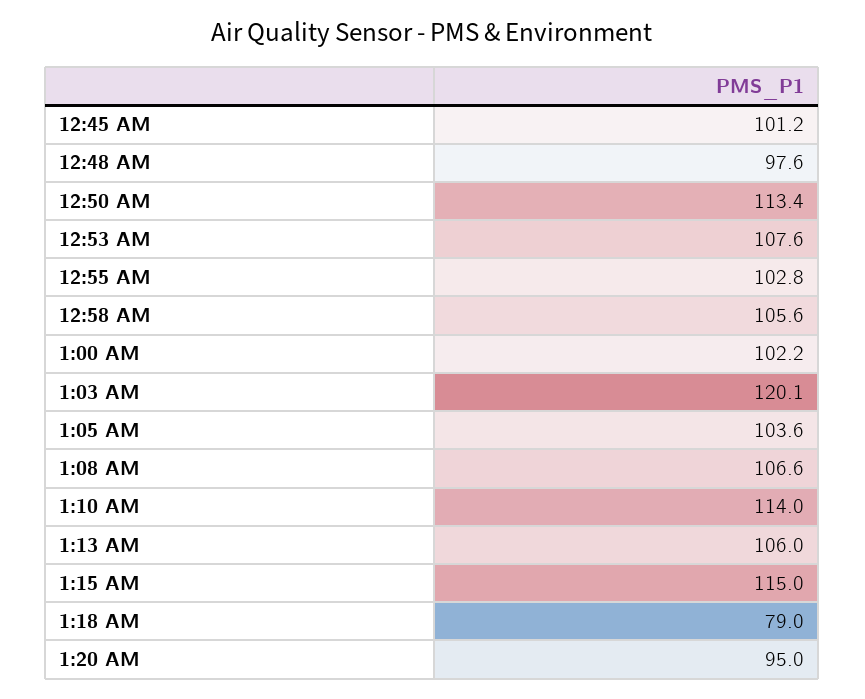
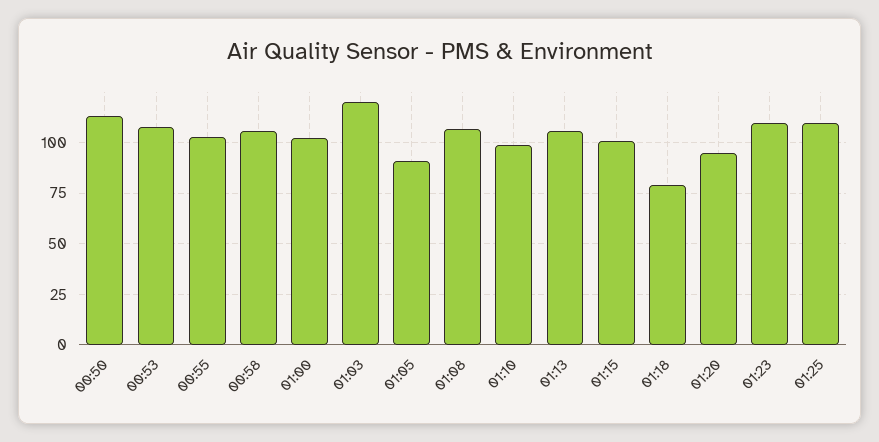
12:45 AM: 101.2 -> none
12:48 AM: 97.6 -> none
1:05 AM: 103.6 -> 90
1:10 AM: 114 -> 100
1:15 AM: 115 -> 100
01:23: none -> 110
01:25: none -> 110

